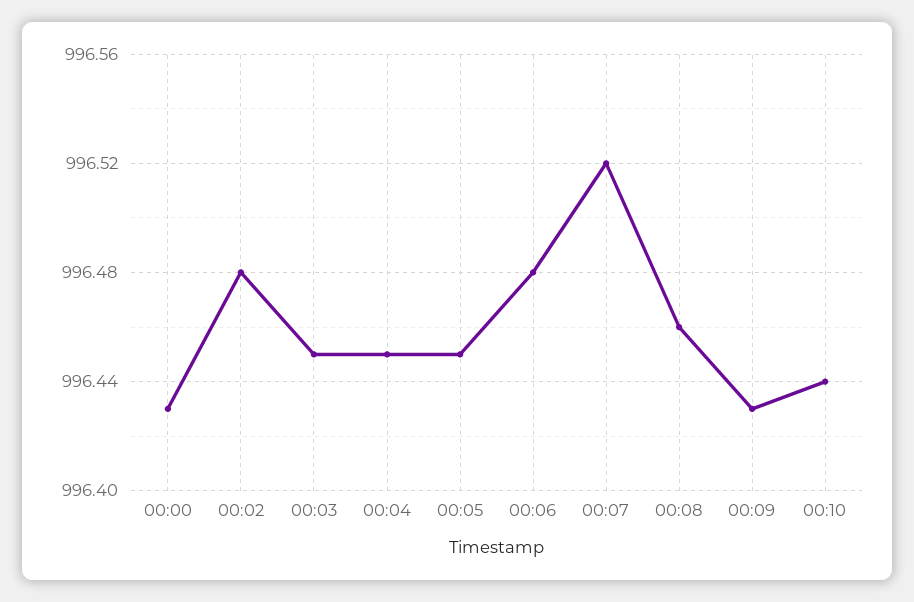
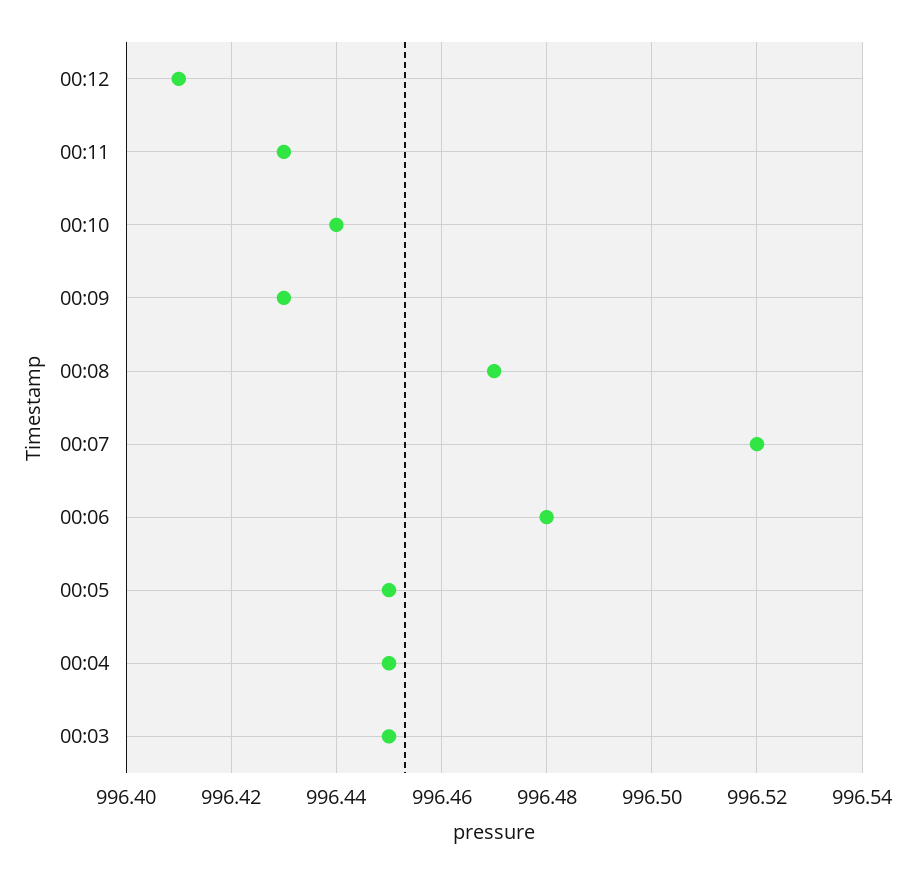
00:00: 996.43 -> none
00:02: 996.48 -> none
00:08: 996.46 -> 996.47
00:12: none -> 996.41
00:11: none -> 996.43

